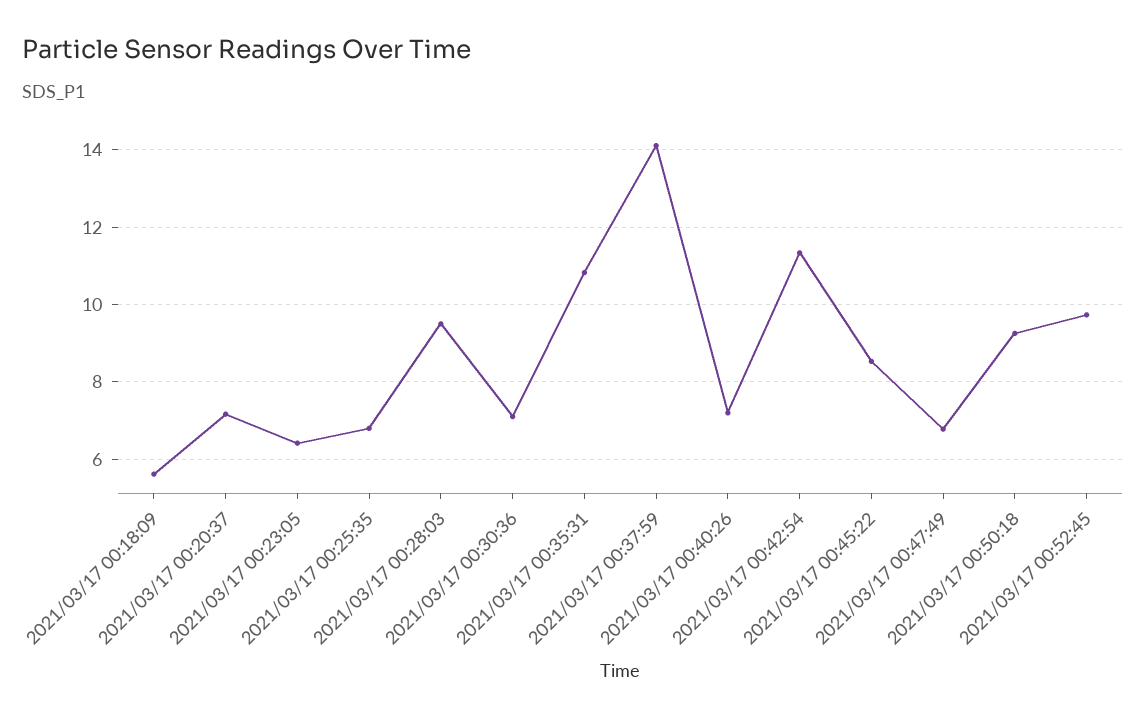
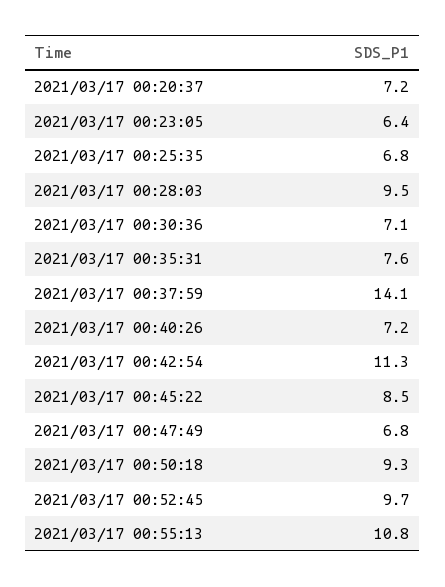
2021/03/17 00:18:09: 5.6 -> none
2021/03/17 00:35:31: 10.8 -> 7.6
2021/03/17 00:55:13: none -> 10.8

